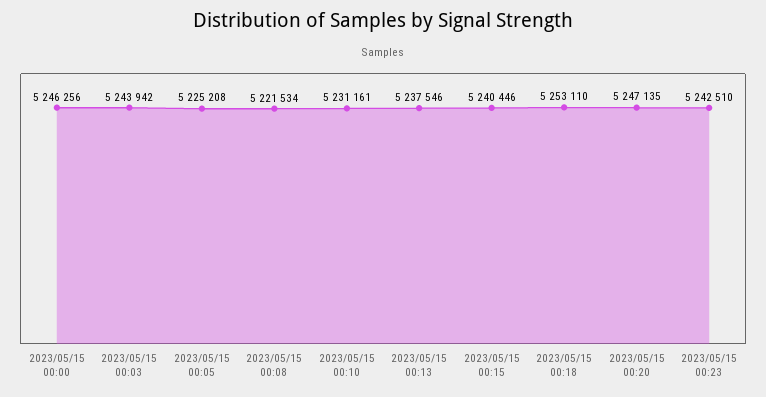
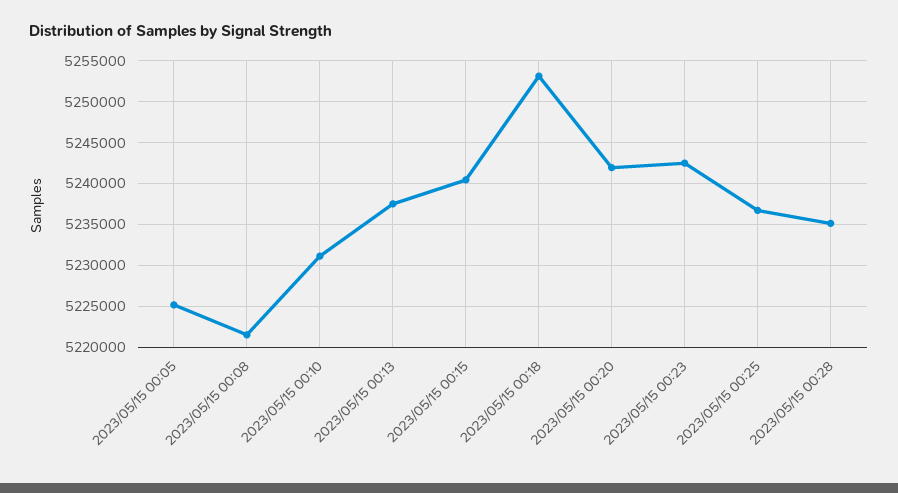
2023/05/15 00:00: 5246256 -> none
2023/05/15 00:03: 5243942 -> none
2023/05/15 00:20: 5247135 -> 5242000
2023/05/15 00:25: none -> 5237000
2023/05/15 00:28: none -> 5235000

